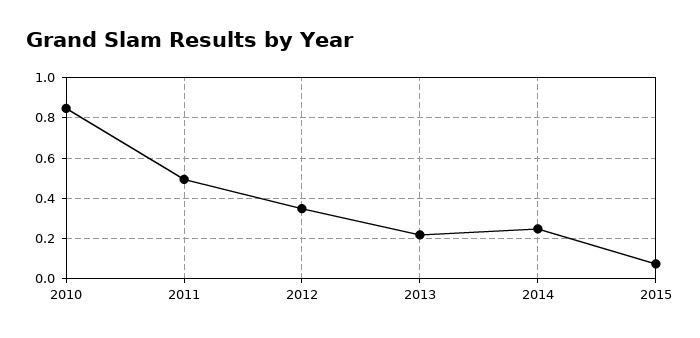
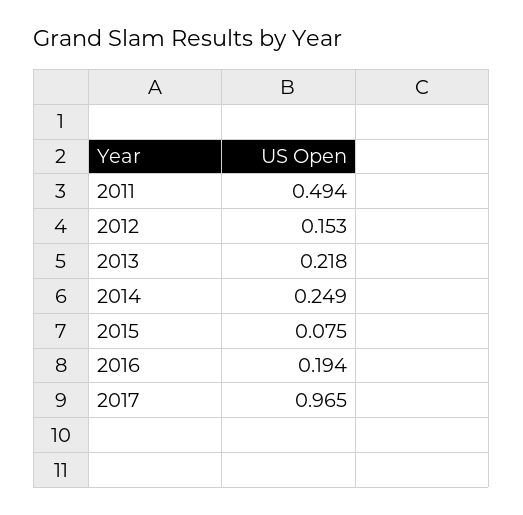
2010: 0.85 -> none
2012: 0.35 -> 0.153
2016: none -> 0.194
2017: none -> 0.965

